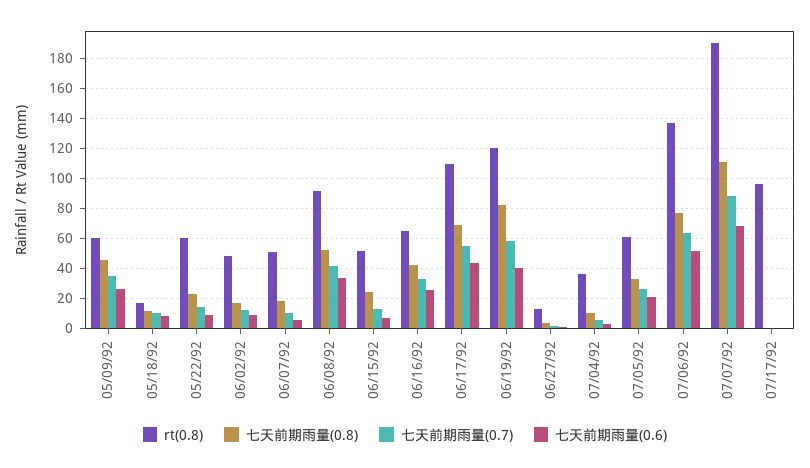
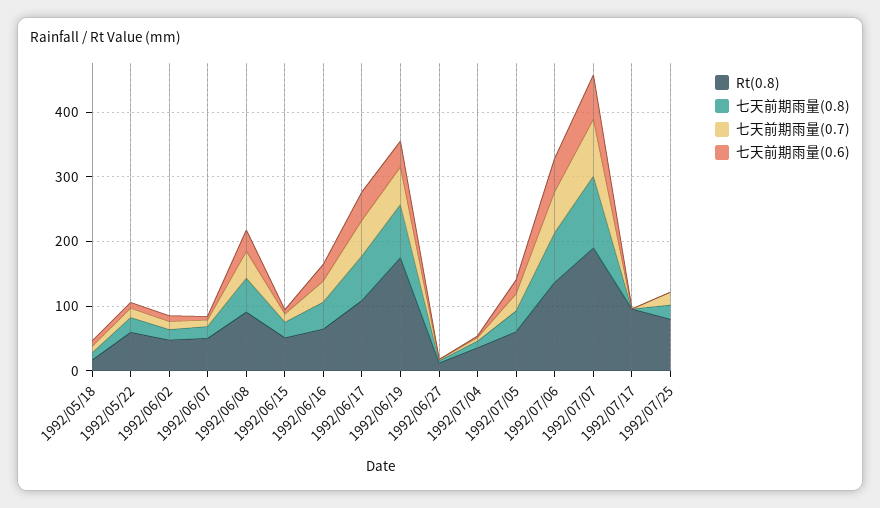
rt(0.8), 05/09/92: 60 -> none
七天前期雨量(0.8), 05/09/92: 45 -> none
七天前期雨量(0.7), 05/09/92: 35 -> none
七天前期雨量(0.6), 05/09/92: 25 -> none
rt(0.8), 06/19/92: 120 -> 180
rt(0.8), 1992/07/25: none -> 80
七天前期雨量(0.8), 1992/07/25: none -> 20
七天前期雨量(0.7), 1992/07/25: none -> 20
七天前期雨量(0.6), 1992/07/25: none -> 0

